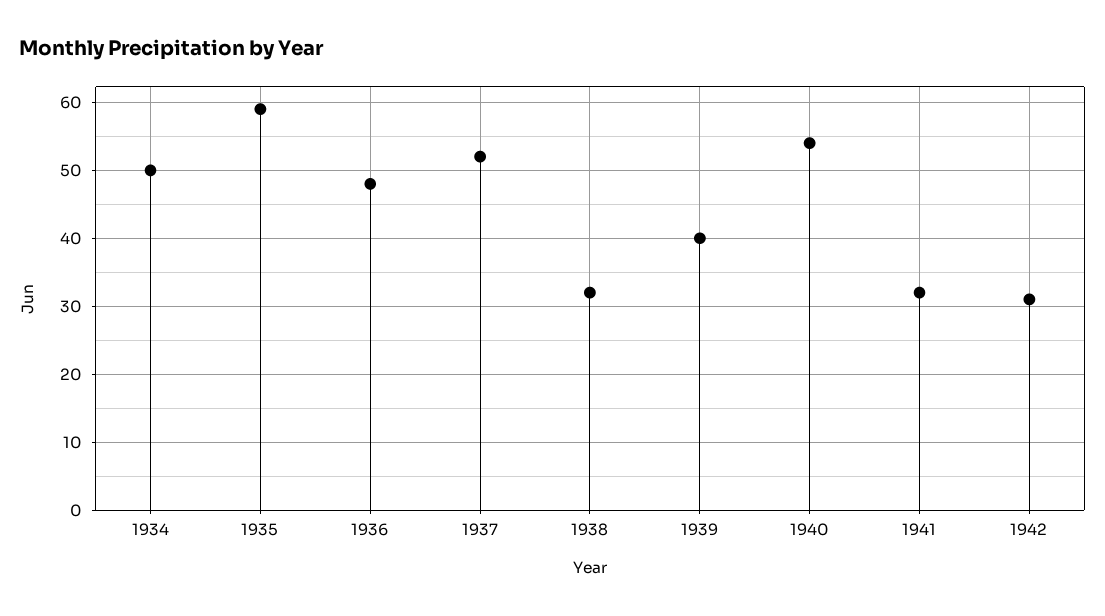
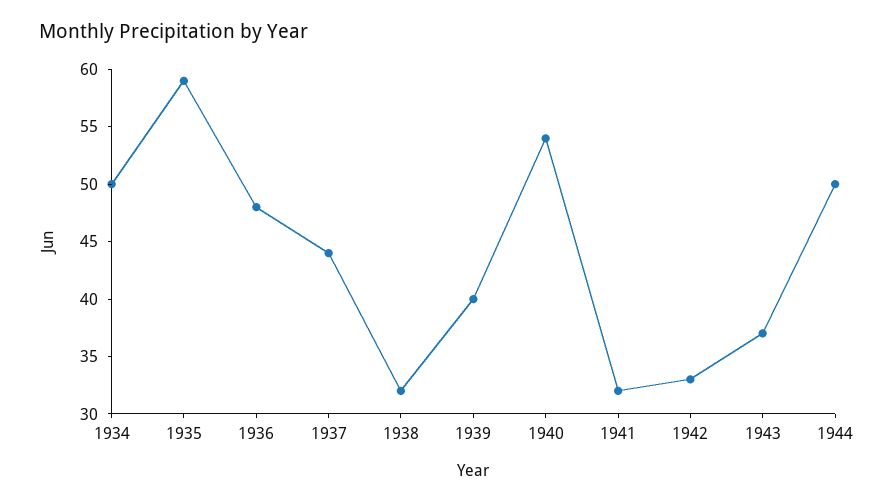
1937: 52 -> 44
1942: 31 -> 33
1943: none -> 37
1944: none -> 50

